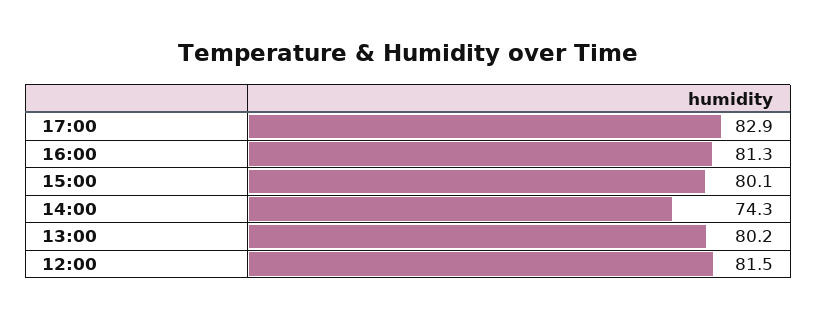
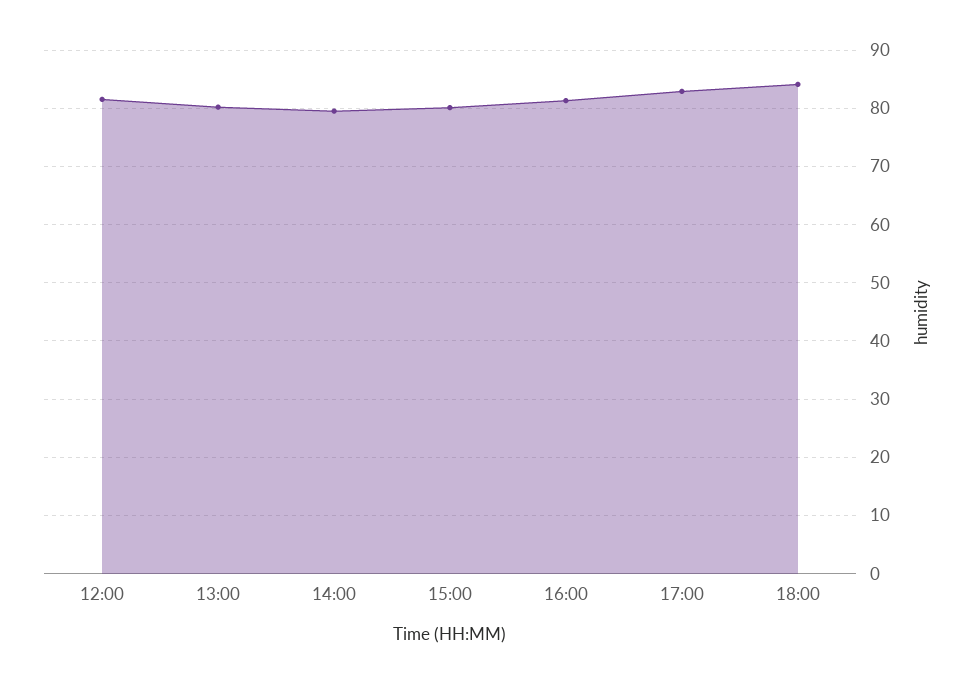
14:00: 74.3 -> 80
18:00: none -> 84

